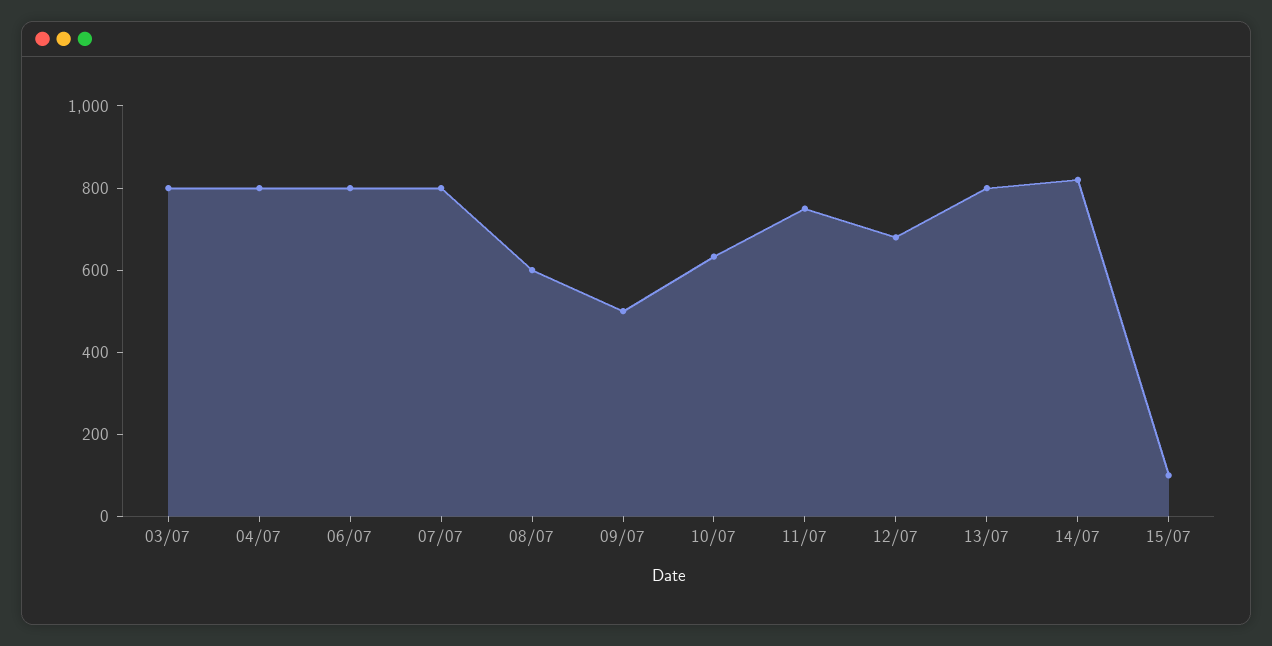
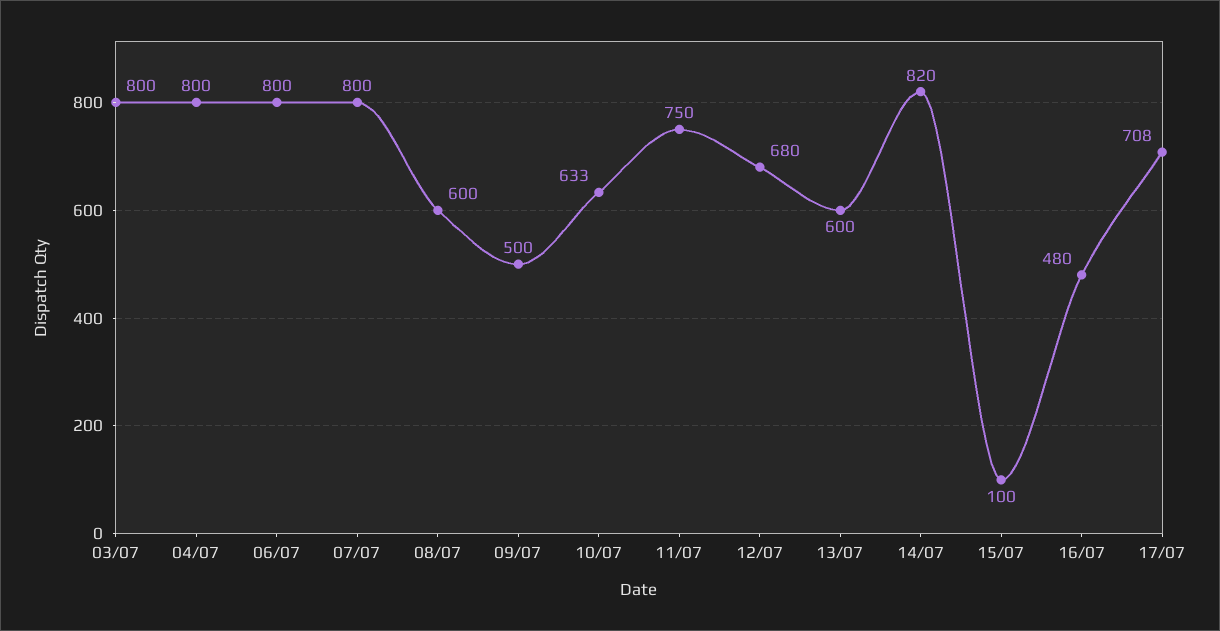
13/07: 800 -> 600
16/07: none -> 480
17/07: none -> 708

